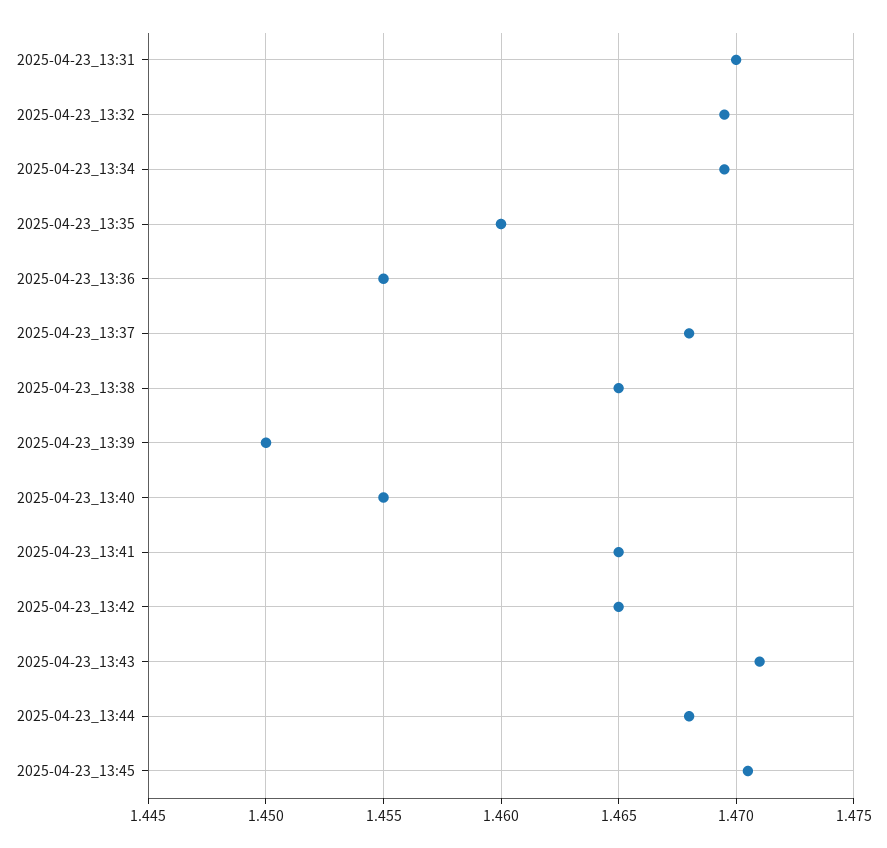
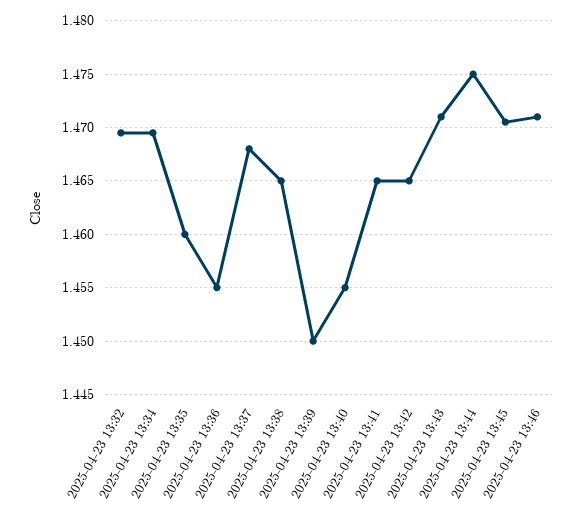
2025-04-23_13:31: 1.47 -> none
2025-04-23_13:44: 1.468 -> 1.475
2025-04-23 13:46: none -> 1.471

